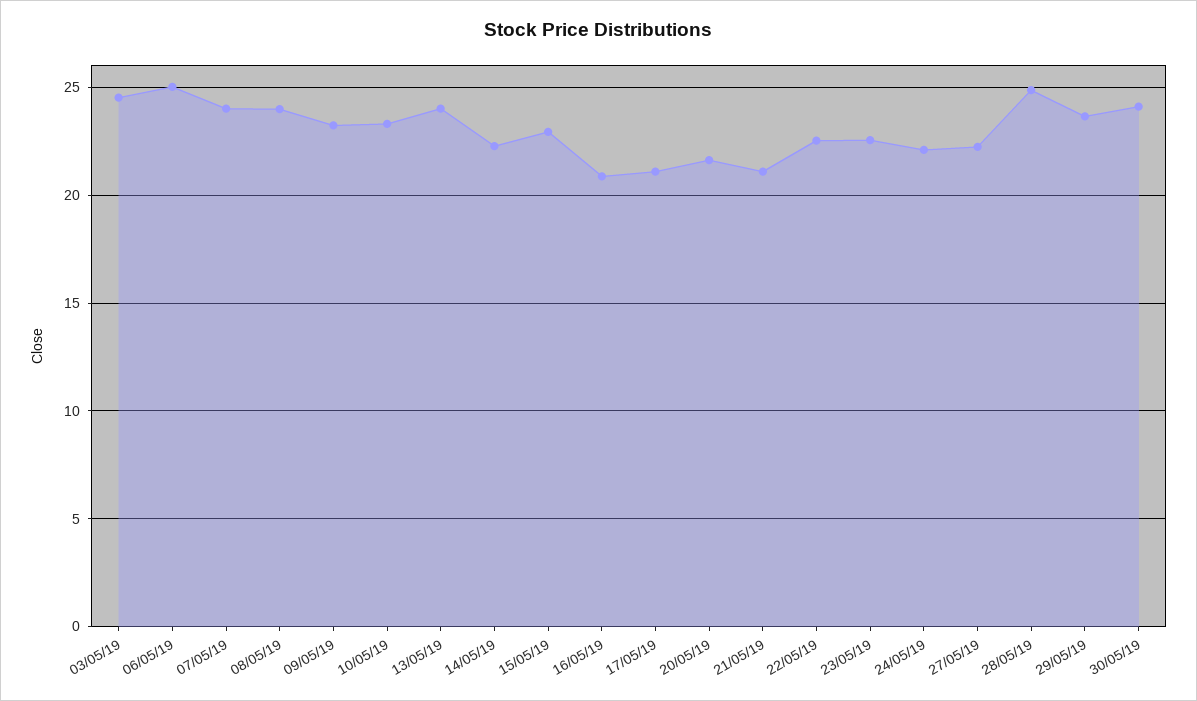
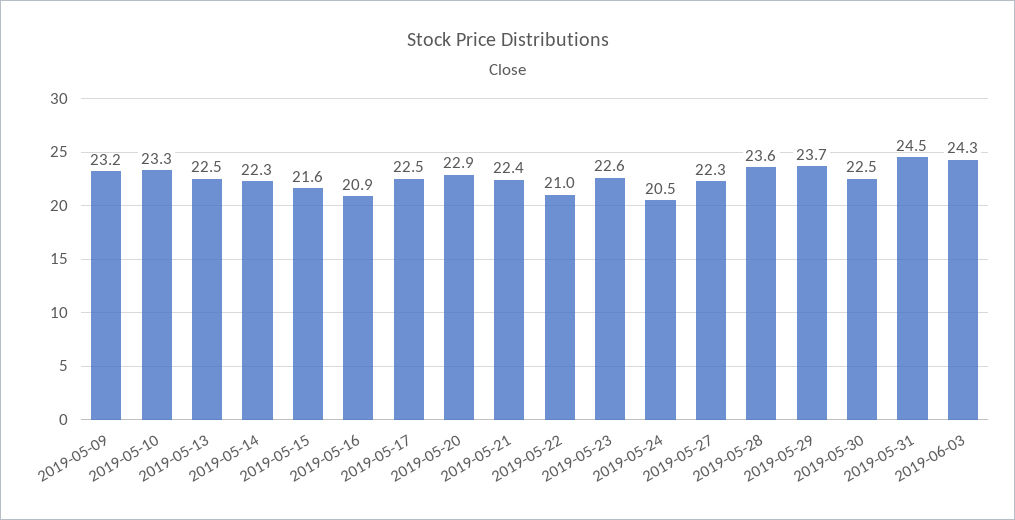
03/05/19: 24.5 -> none
06/05/19: 25 -> none
07/05/19: 24 -> none
08/05/19: 24 -> none
13/05/19: 24 -> 22.5
15/05/19: 23 -> 21.6
17/05/19: 21 -> 22.5
20/05/19: 21.5 -> 22.9
21/05/19: 21 -> 22.4
22/05/19: 22.5 -> 21
24/05/19: 22 -> 20.5
28/05/19: 25 -> 23.6
30/05/19: 24 -> 22.5
2019-05-31: none -> 24.5
2019-06-03: none -> 24.3

